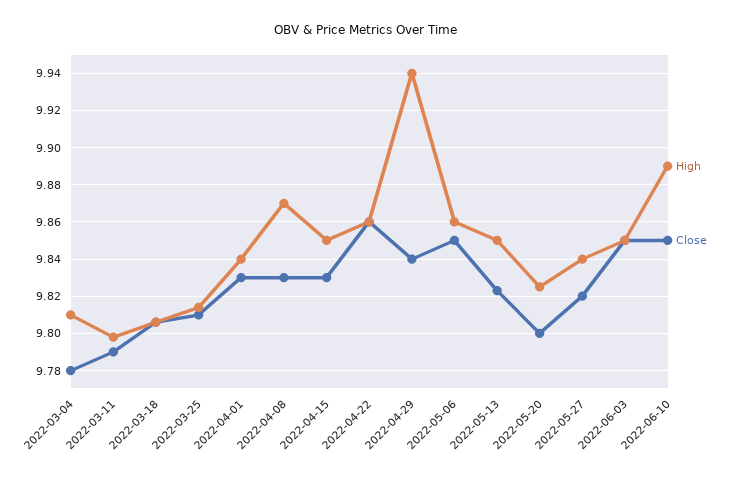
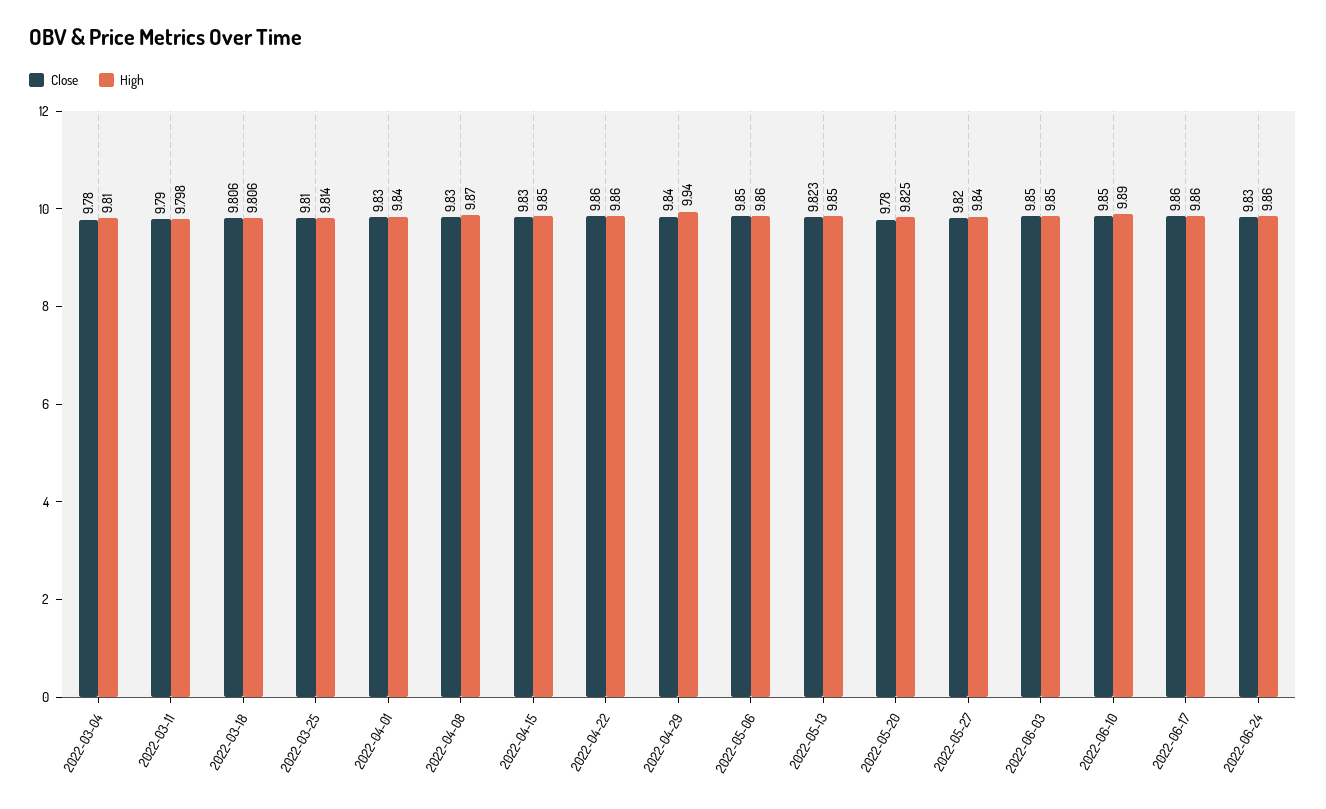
Close, 2022-05-20: 9.8 -> 9.78
Close, 2022-06-17: none -> 9.86
High, 2022-06-17: none -> 9.86
Close, 2022-06-24: none -> 9.83
High, 2022-06-24: none -> 9.86

